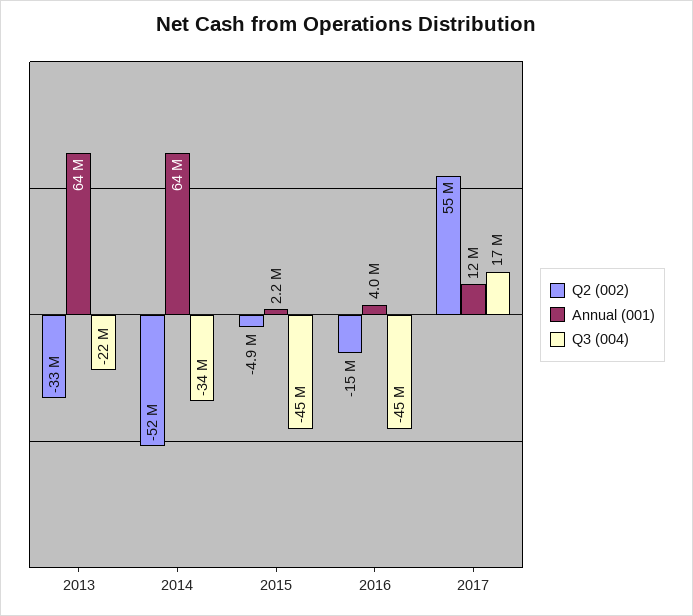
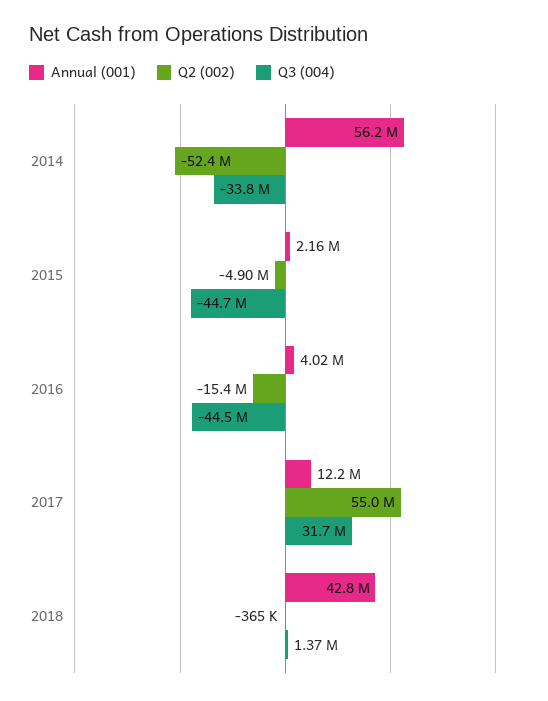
Q2 (002), 2013: -33000000 -> none
Annual (001), 2013: 64000000 -> none
Q3 (004), 2013: -22000000 -> none
Annual (001), 2014: 64000000 -> 56200000
Q3 (004), 2017: 17000000 -> 31700000
Annual (001), 2018: none -> 42800000
Q2 (002), 2018: none -> -365000
Q3 (004), 2018: none -> 1370000

